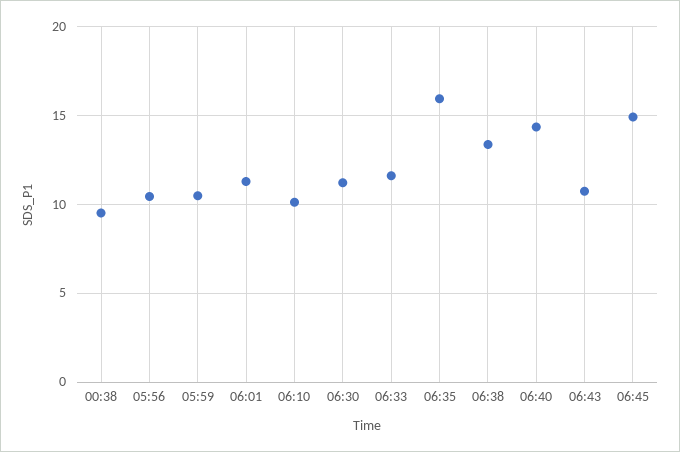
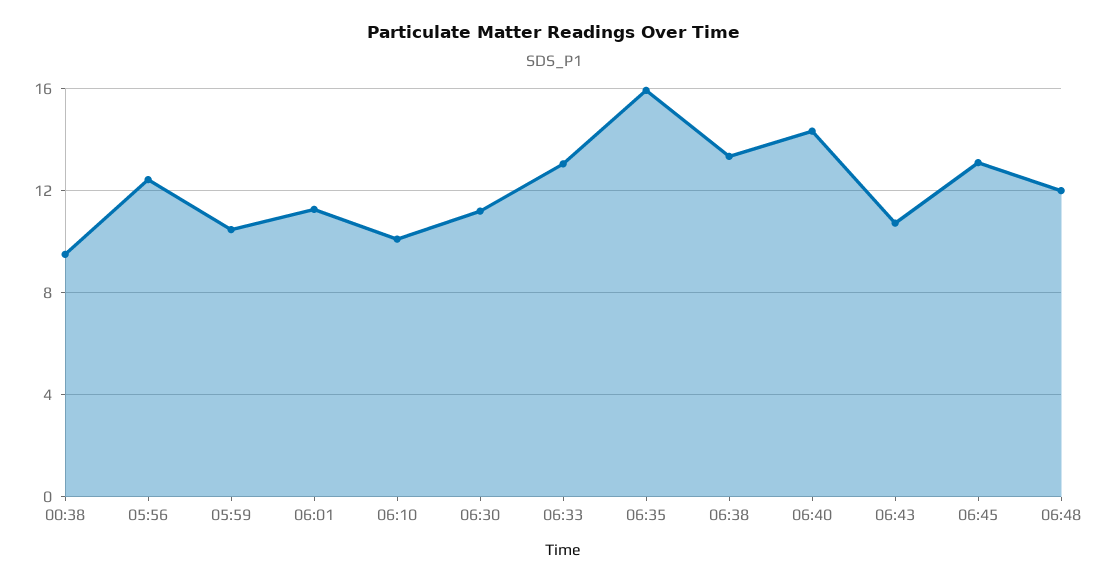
05:56: 10.5 -> 12.5
06:33: 11.5 -> 13
06:45: 15 -> 13
06:48: none -> 12

